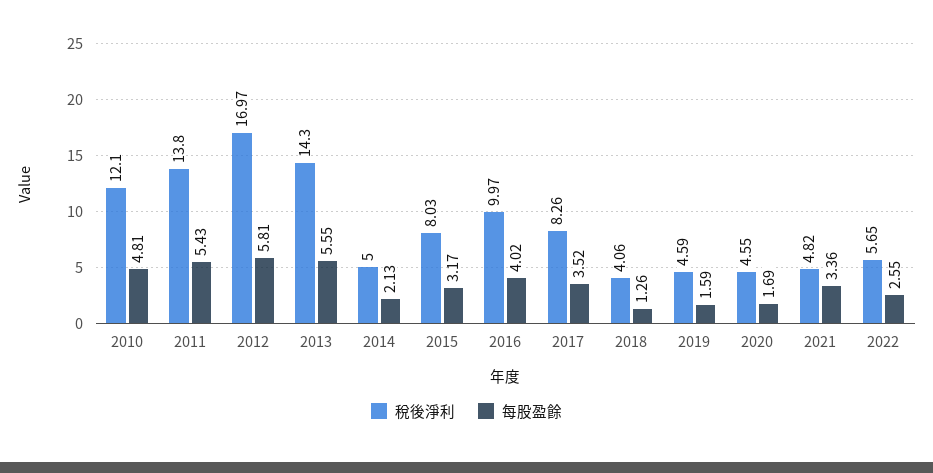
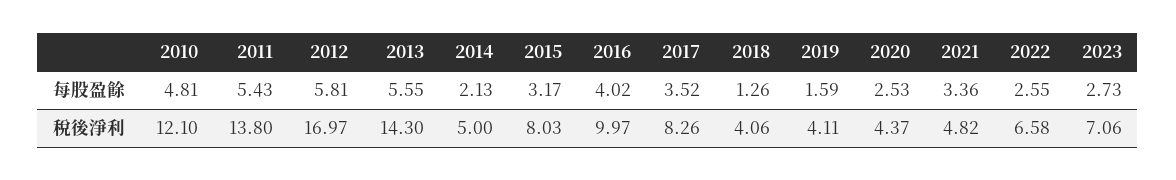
稅後淨利, 2019: 4.59 -> 4.11
稅後淨利, 2020: 4.55 -> 4.37
每股盈餘, 2020: 1.69 -> 2.53
稅後淨利, 2022: 5.65 -> 6.58
每股盈餘, 2023: none -> 2.73
稅後淨利, 2023: none -> 7.06

